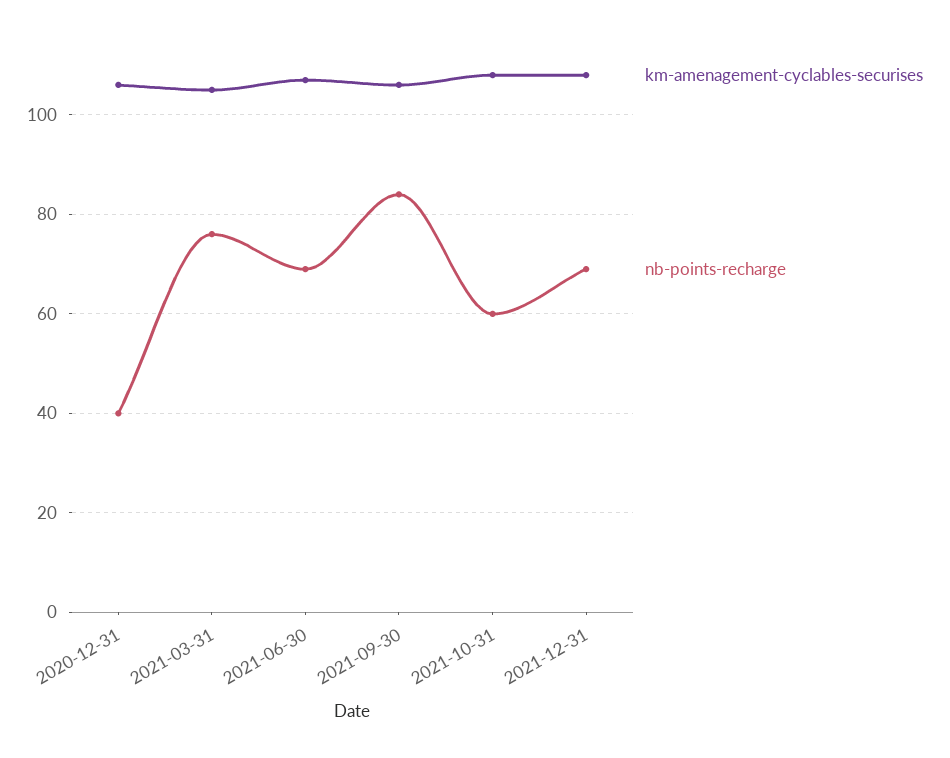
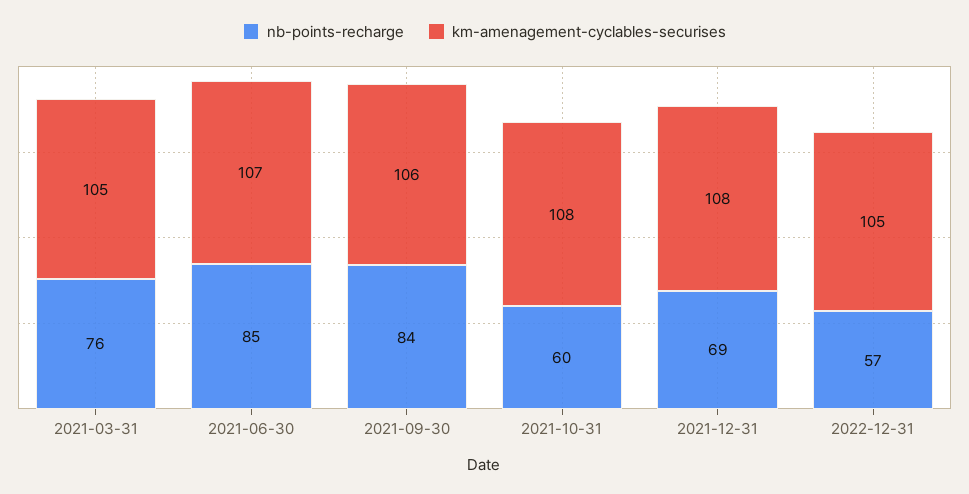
km-amenagement-cyclables-securises, 2020-12-31: 105 -> none
nb-points-recharge, 2020-12-31: 40 -> none
nb-points-recharge, 2021-06-30: 70 -> 85
nb-points-recharge, 2022-12-31: none -> 57
km-amenagement-cyclables-securises, 2022-12-31: none -> 105

